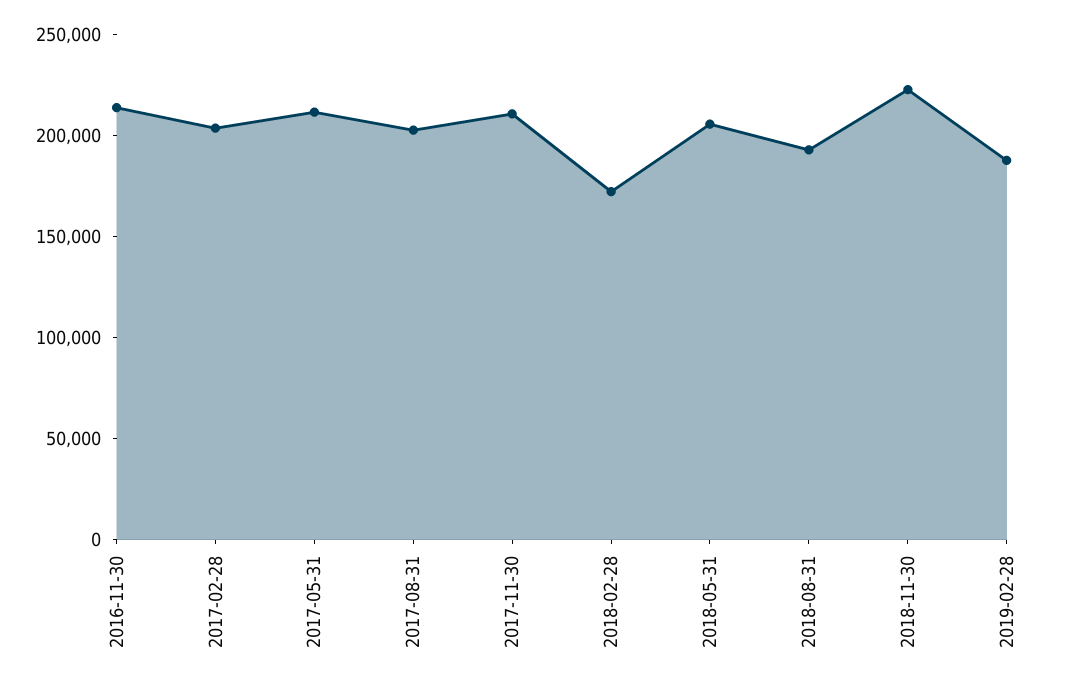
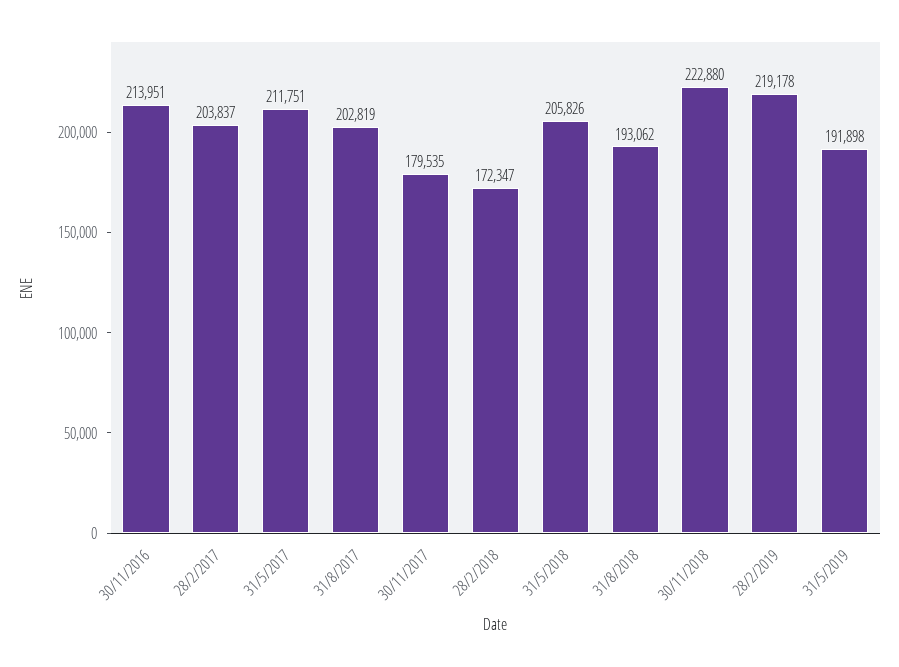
2017-11-30: 210000 -> 179535
2019-02-28: 190000 -> 219178
31/5/2019: none -> 191898

